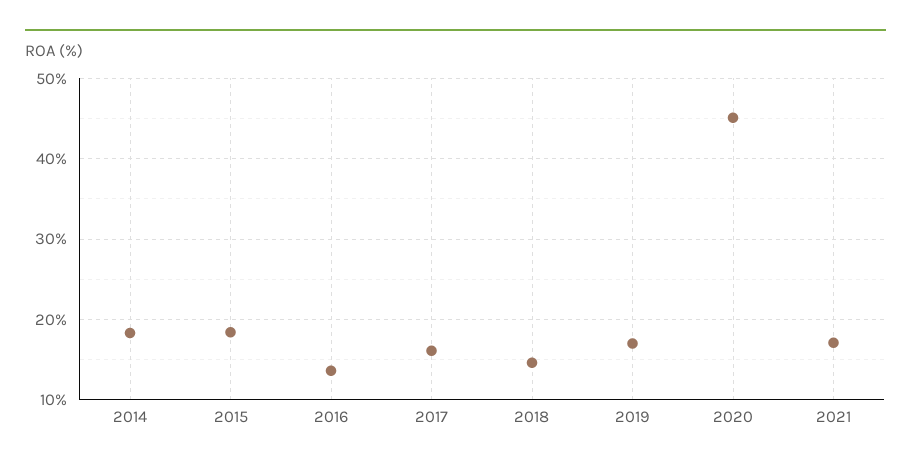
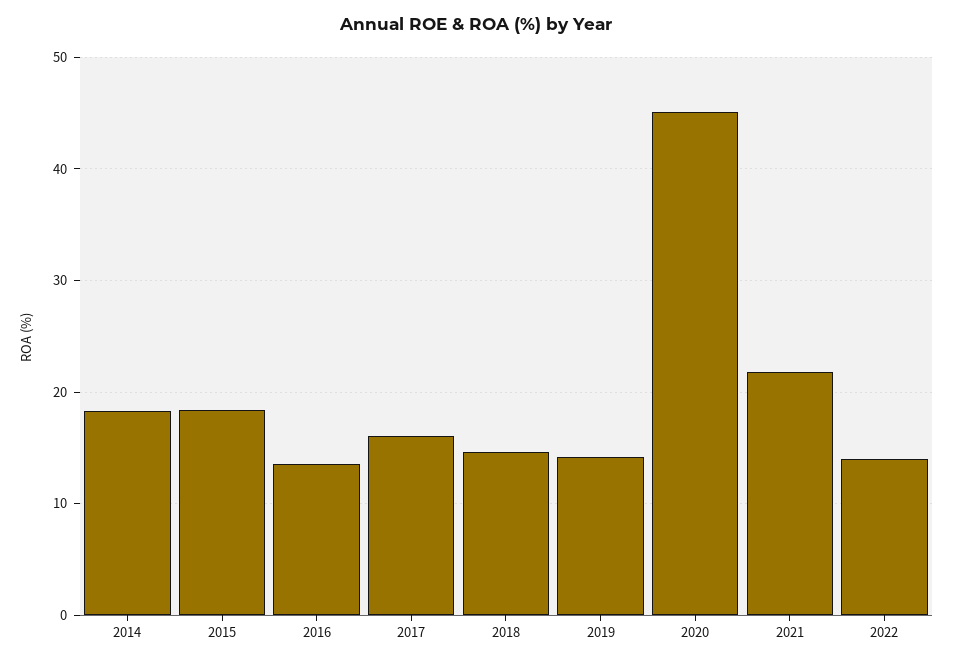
2019: 17 -> 14
2021: 17 -> 22
2022: none -> 14

